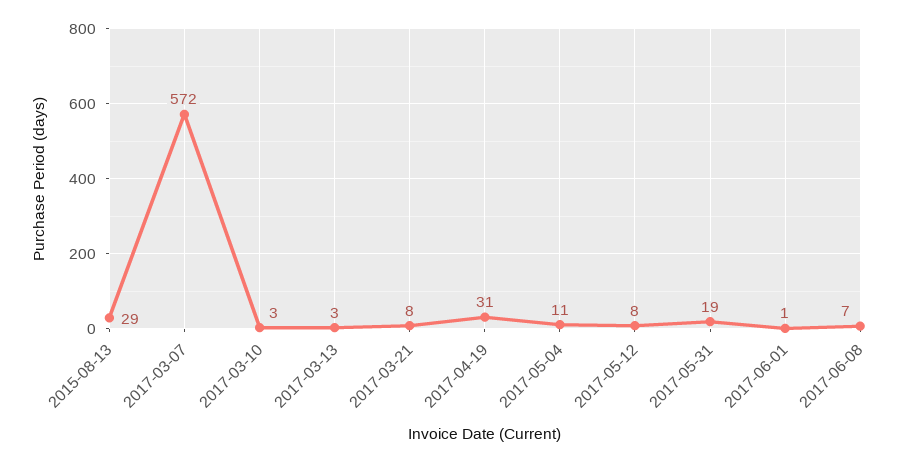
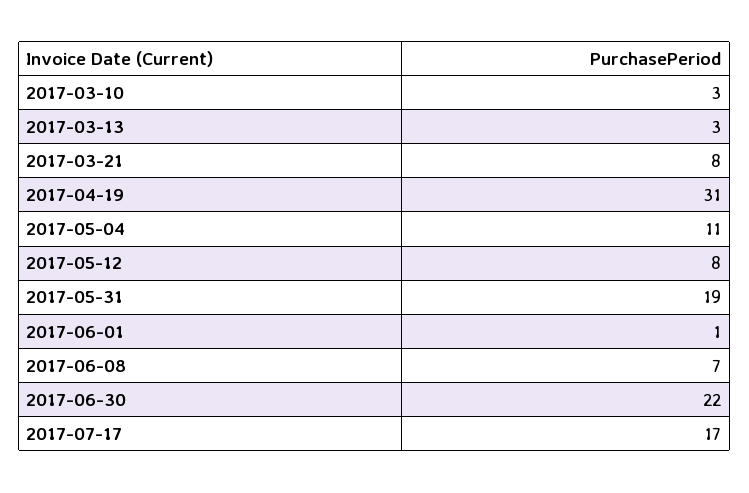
2015-08-13: 29 -> none
2017-03-07: 572 -> none
2017-06-30: none -> 22
2017-07-17: none -> 17

